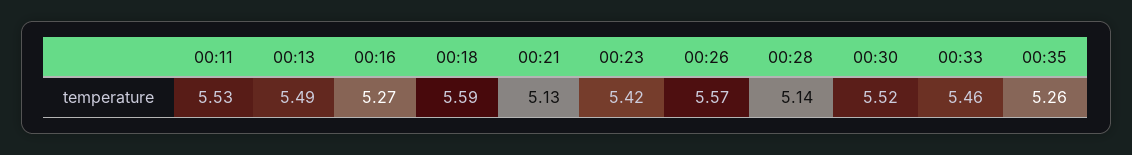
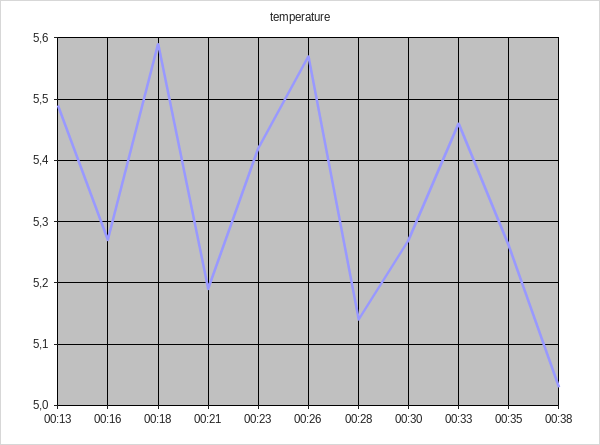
00:11: 5.53 -> none
00:21: 5.13 -> 5.19
00:30: 5.52 -> 5.27
00:38: none -> 5.03

